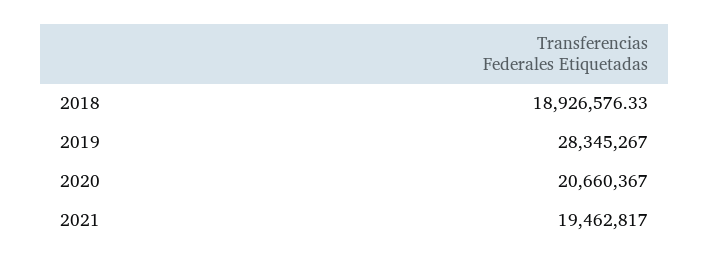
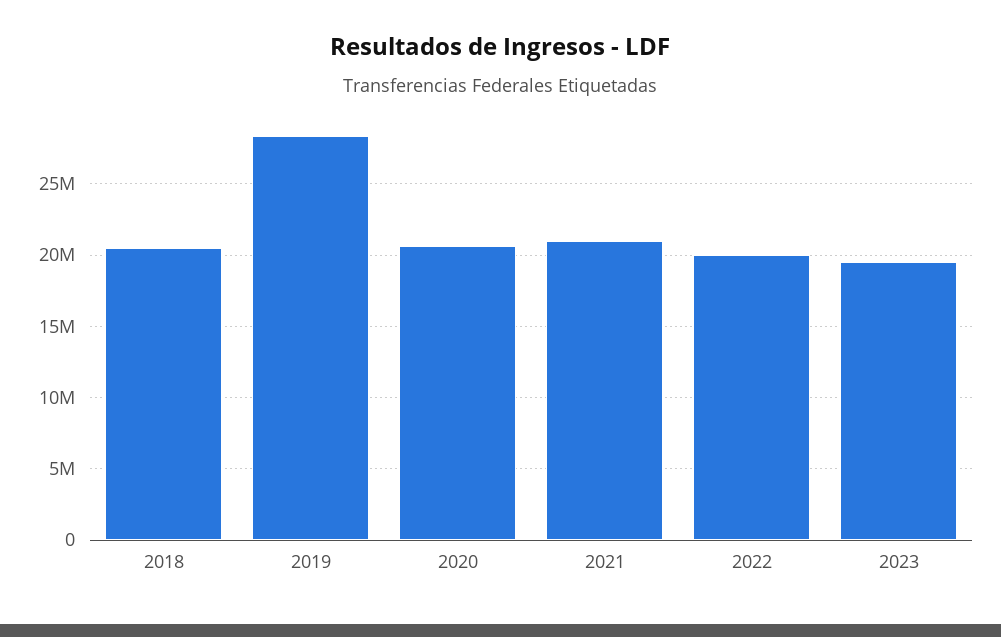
2018: 18926576.33 -> 20500000
2021: 19462817 -> 21000000
2022: none -> 20000000
2023: none -> 19500000

